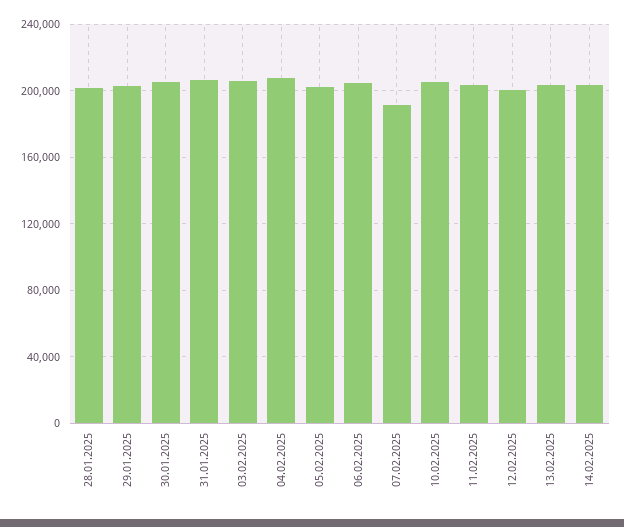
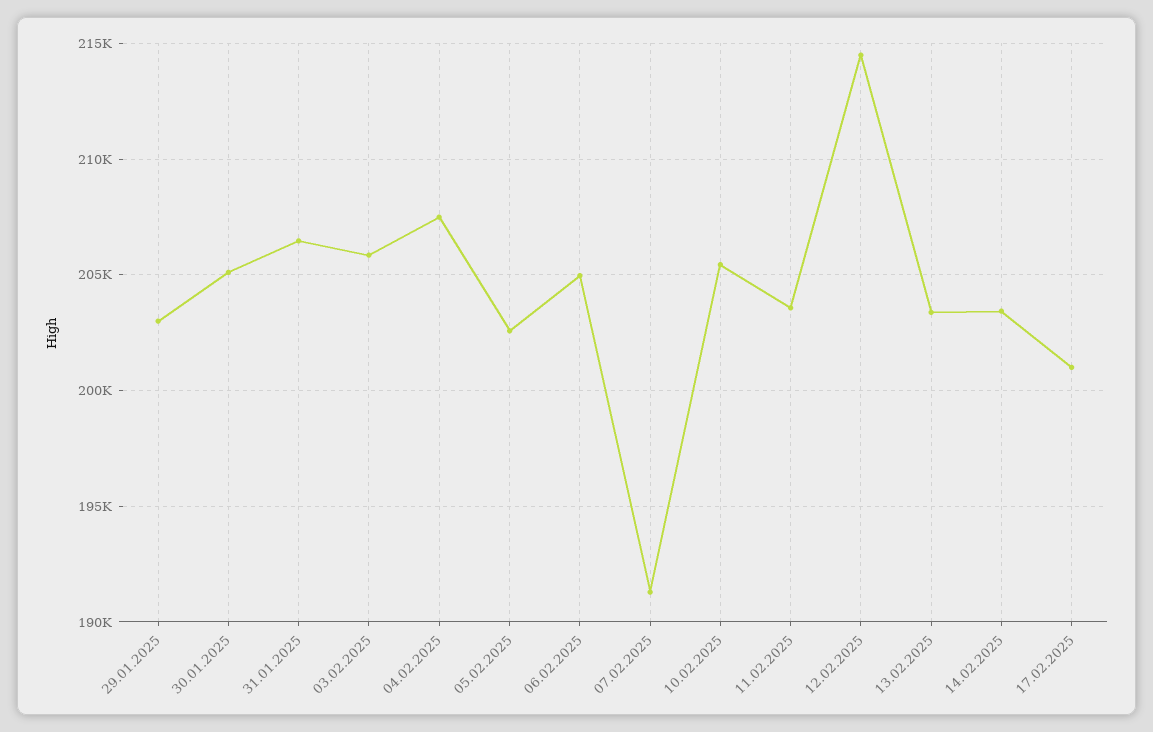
28.01.2025: 200000 -> none
12.02.2025: 200000 -> 214500
17.02.2025: none -> 201000

